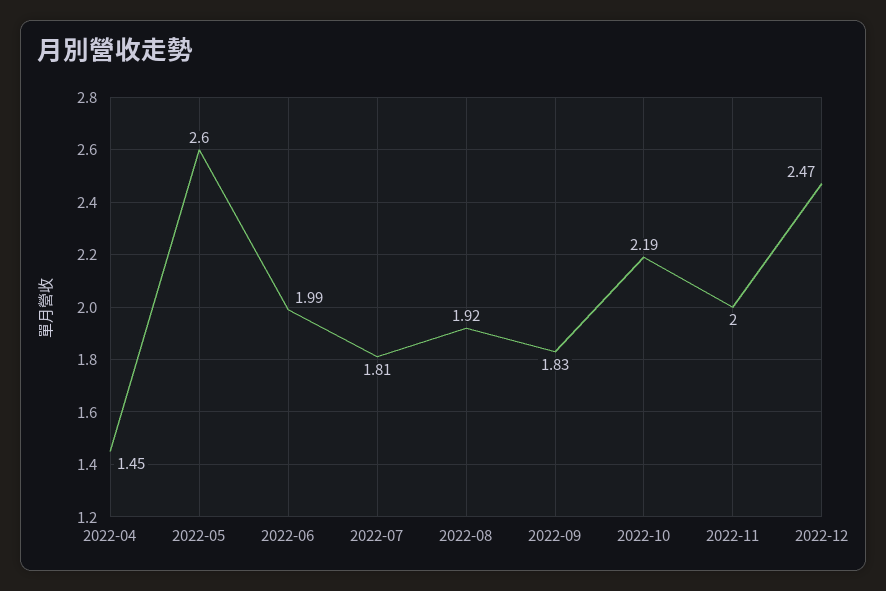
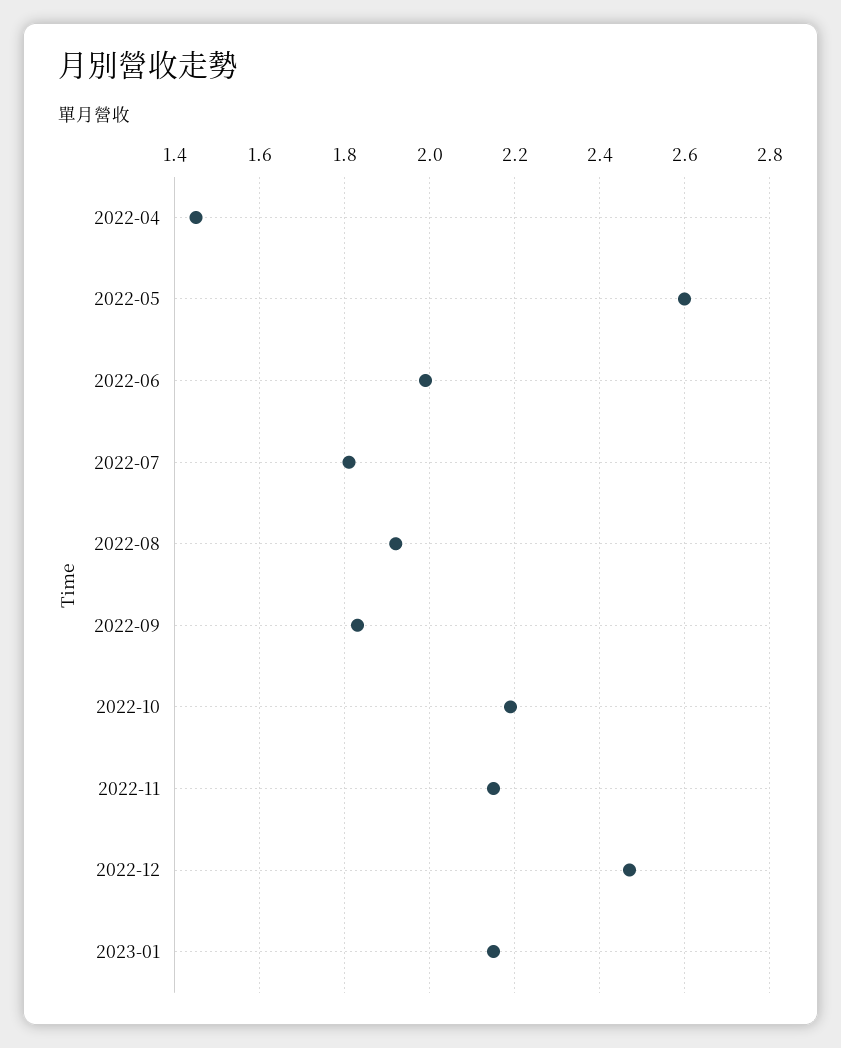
2022-11: 2 -> 2.15
2023-01: none -> 2.15

